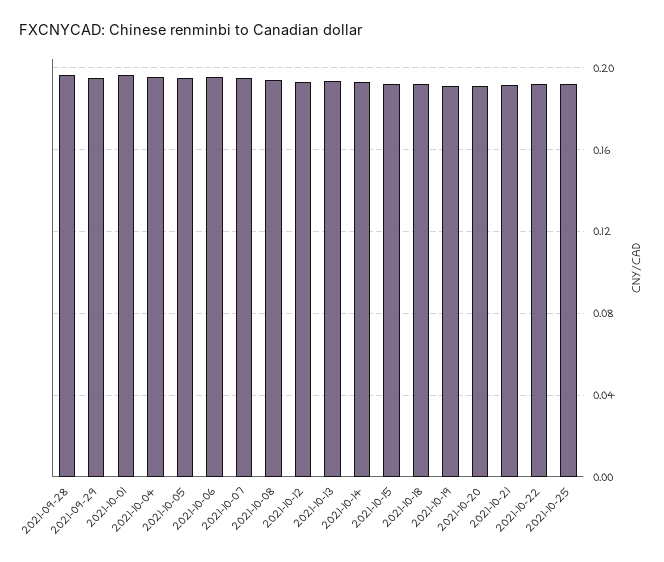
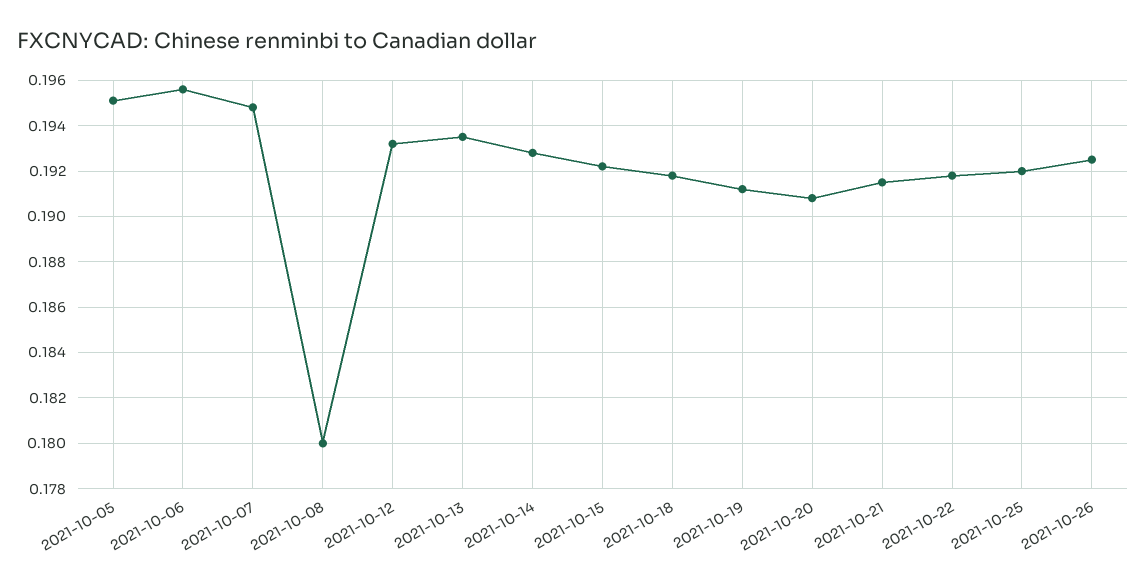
2021-09-28: 0.195 -> none
2021-09-29: 0.195 -> none
2021-10-01: 0.195 -> none
2021-10-04: 0.195 -> none
2021-10-08: 0.195 -> 0.18
2021-10-26: none -> 0.1925

